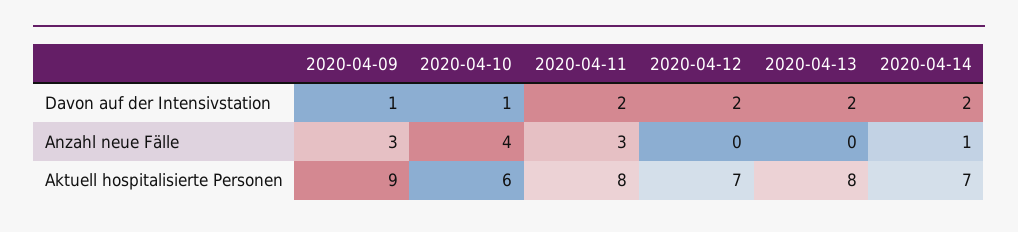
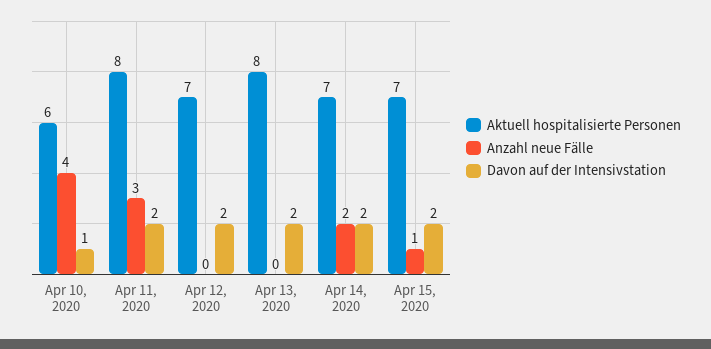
Davon auf der Intensivstation, 2020-04-09: 1 -> none
Anzahl neue Fälle, 2020-04-09: 3 -> none
Anzahl neue Fälle, 2020-04-14: 1 -> 2
Aktuell hospitalisierte Personen, 2020-04-09: 9 -> none
Aktuell hospitalisierte Personen, Apr 15, 2020: none -> 7
Anzahl neue Fälle, Apr 15, 2020: none -> 1
Davon auf der Intensivstation, Apr 15, 2020: none -> 2

